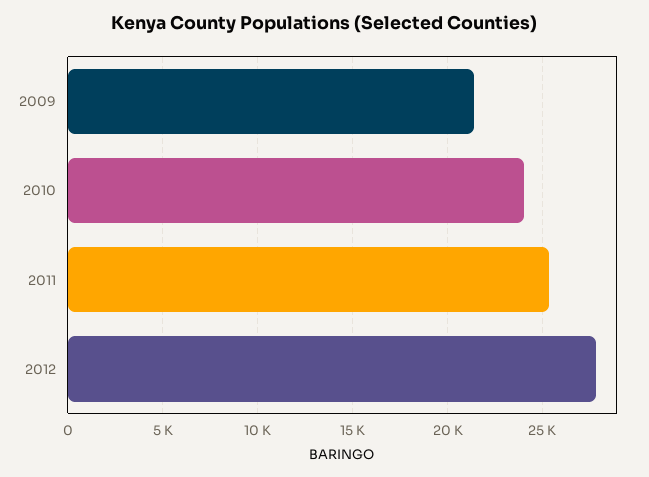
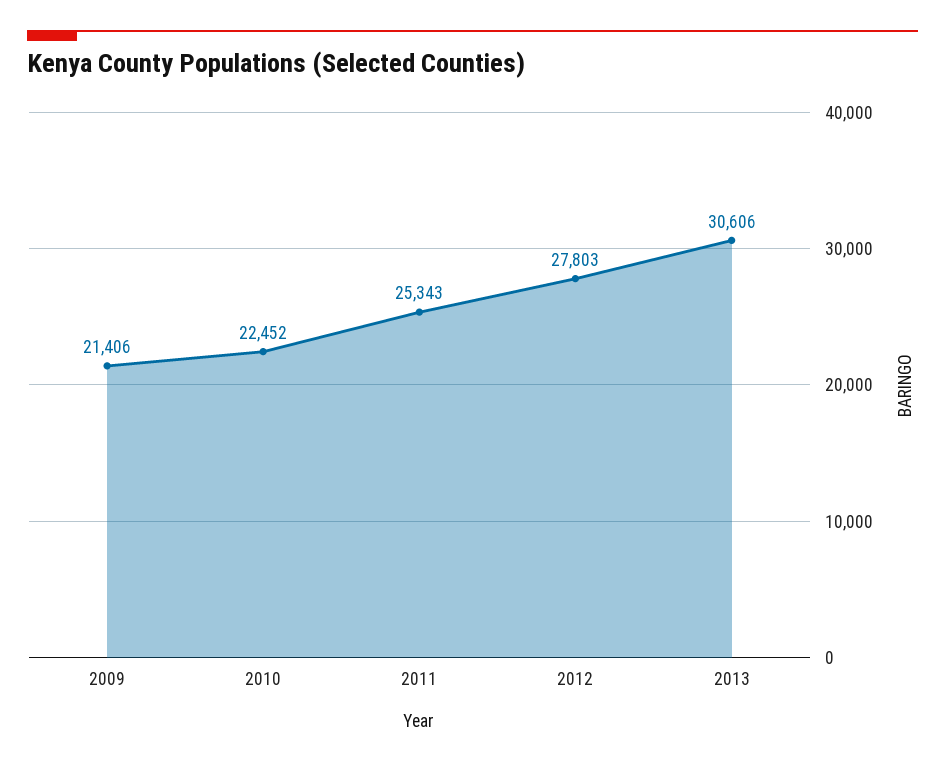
2010: 24000 -> 22452
2013: none -> 30606

